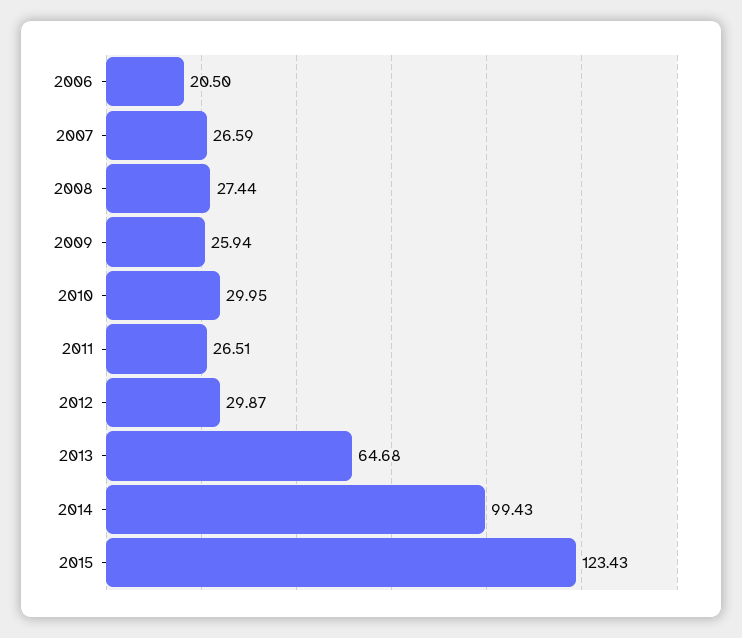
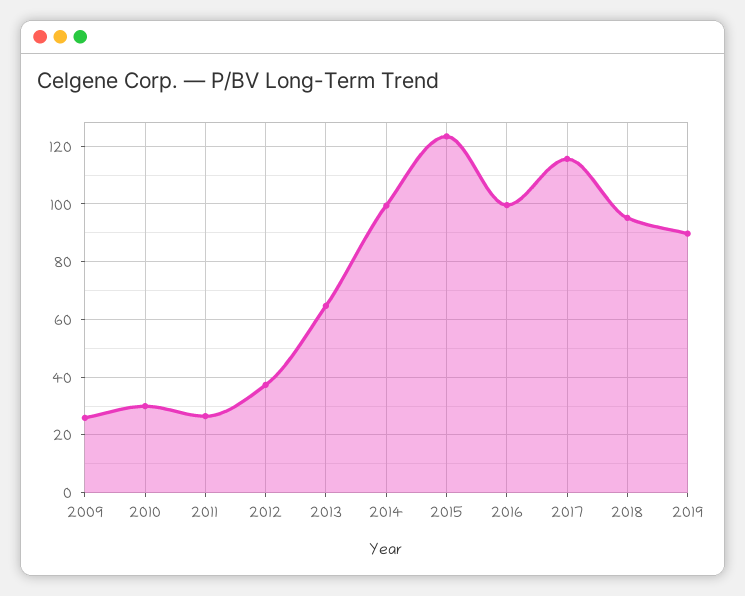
2006: 20.5 -> none
2007: 26.59 -> none
2008: 27.44 -> none
2012: 29.87 -> 37.5
2016: none -> 100
2017: none -> 115
2018: none -> 95
2019: none -> 90

